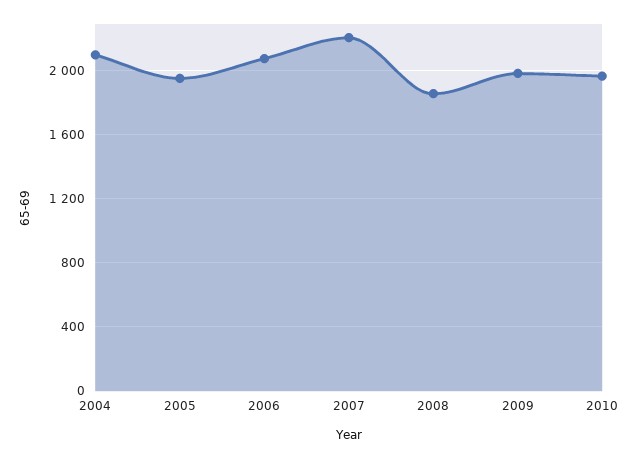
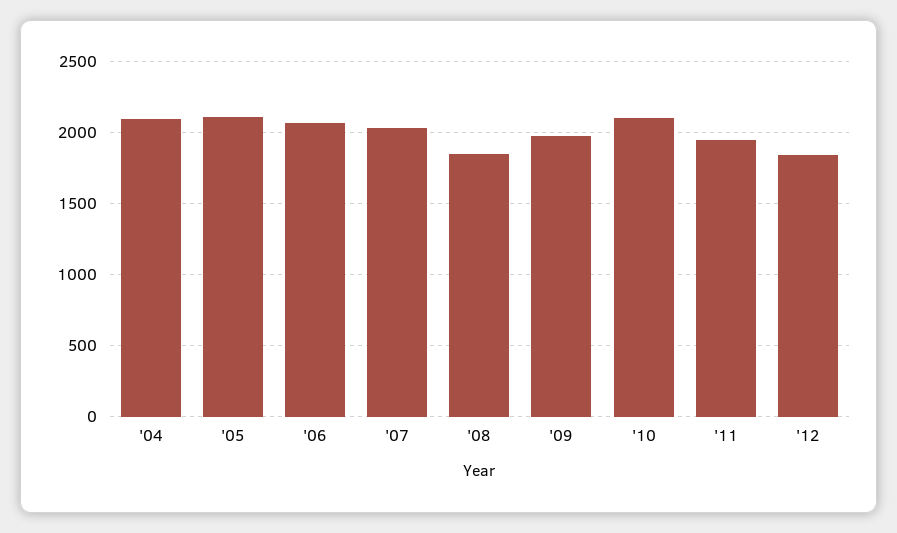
2005: 1950 -> 2100
2007: 2200 -> 2050
2010: 1950 -> 2100
'11: none -> 1950
'12: none -> 1850

